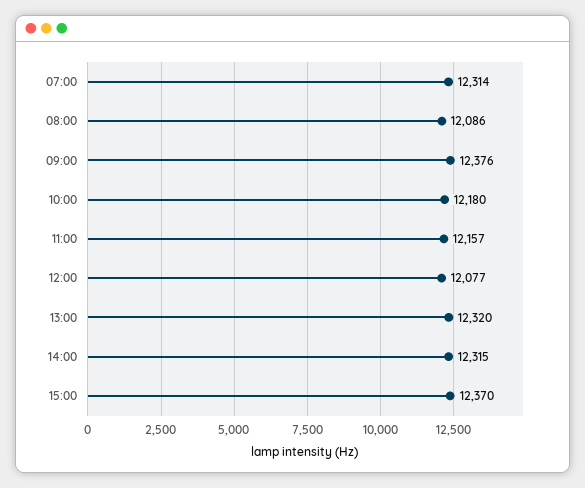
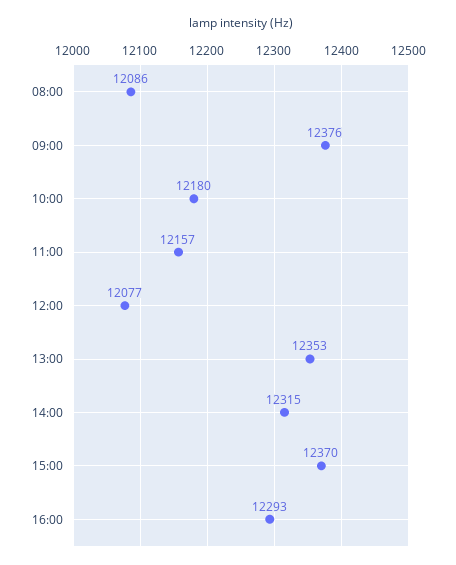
07:00: 12314 -> none
13:00: 12320 -> 12353
16:00: none -> 12293

